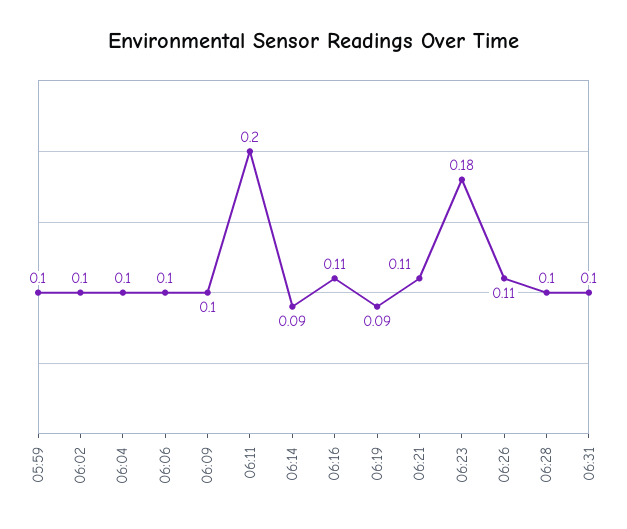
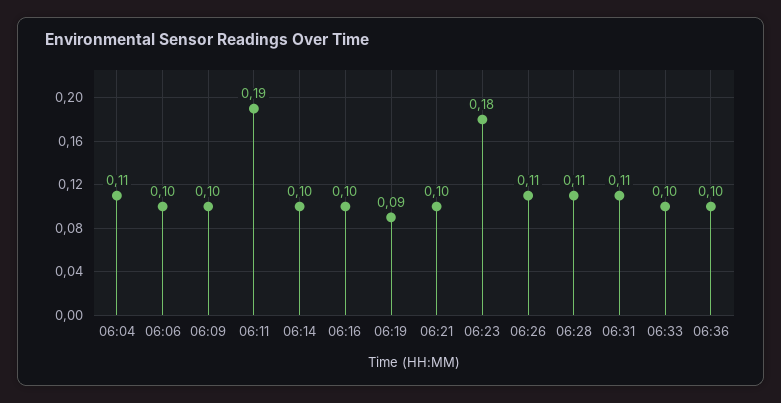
05:59: 0.1 -> none
06:02: 0.1 -> none
06:04: 0.1 -> 0.11
06:11: 0.2 -> 0.19
06:14: 0.09 -> 0.1
06:16: 0.11 -> 0.1
06:21: 0.11 -> 0.1
06:28: 0.1 -> 0.11
06:31: 0.1 -> 0.11
06:33: none -> 0.1
06:36: none -> 0.1

